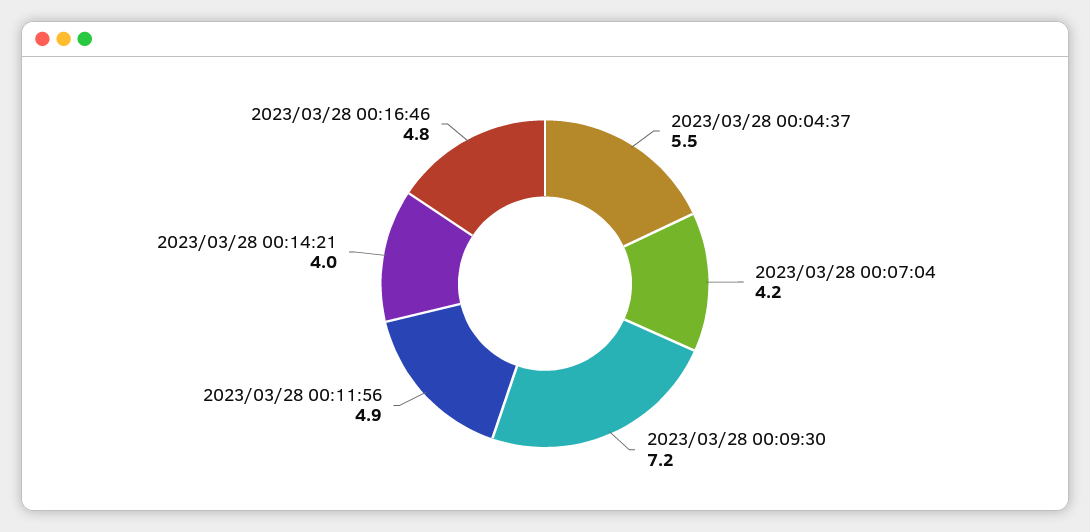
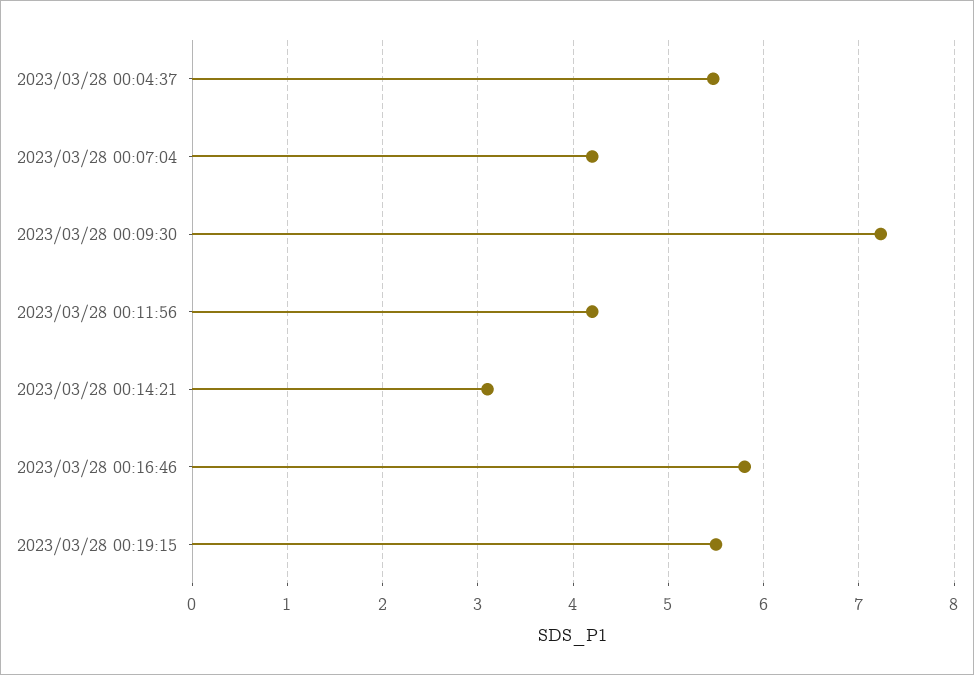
2023/03/28 00:11:56: 4.9 -> 4.2
2023/03/28 00:14:21: 4 -> 3.1
2023/03/28 00:16:46: 4.8 -> 5.8
2023/03/28 00:19:15: none -> 5.5

